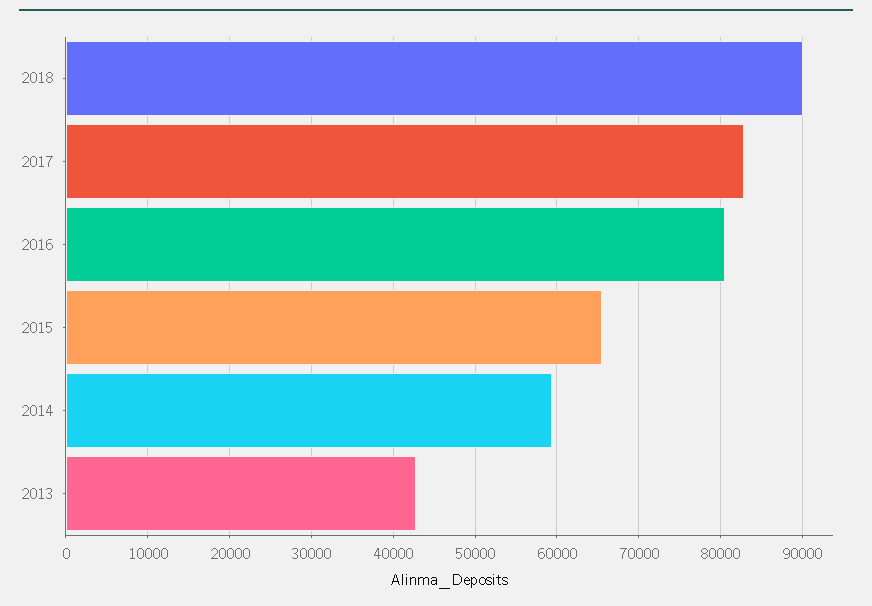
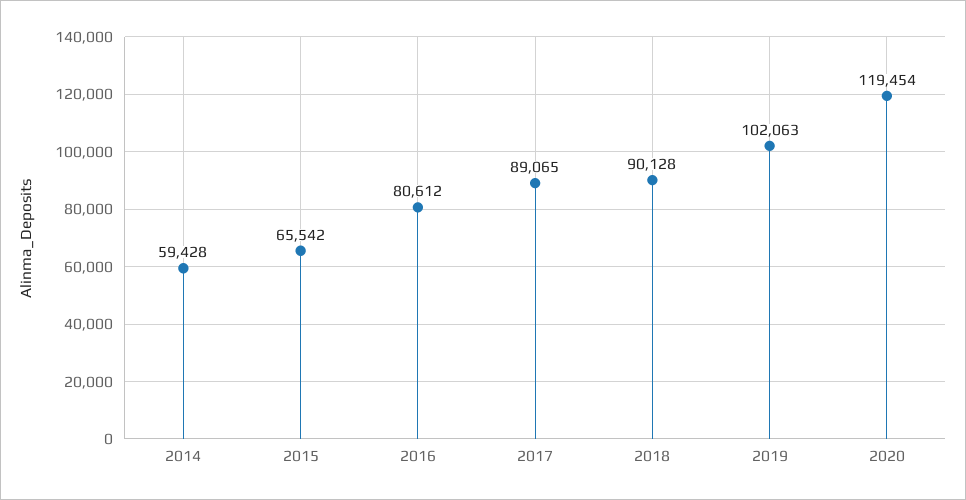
2017: 83000 -> 89065
2013: 43000 -> none
2019: none -> 102063
2020: none -> 119454

